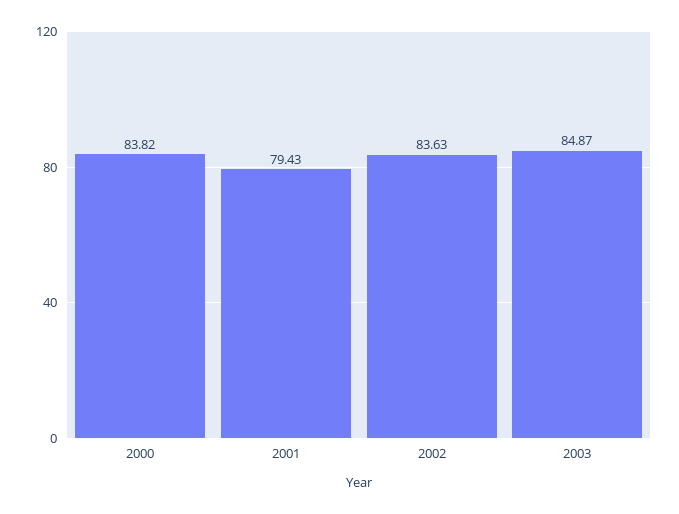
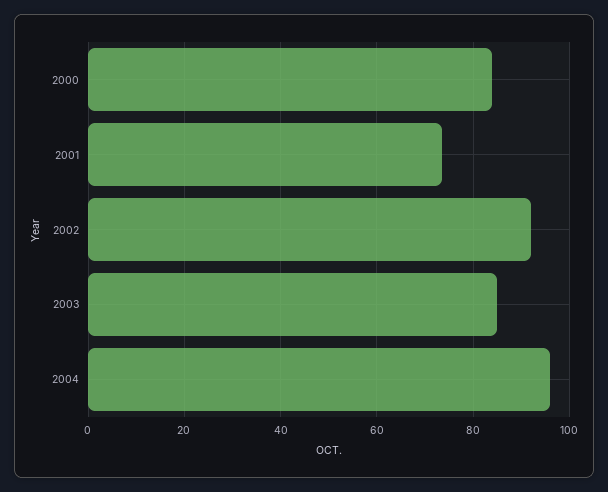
2001: 79.43 -> 74
2002: 83.63 -> 92
2004: none -> 96

